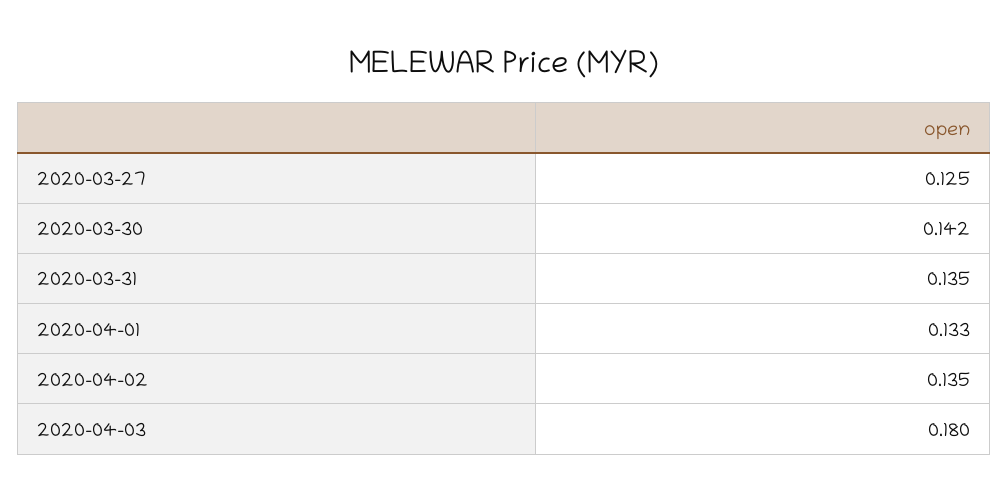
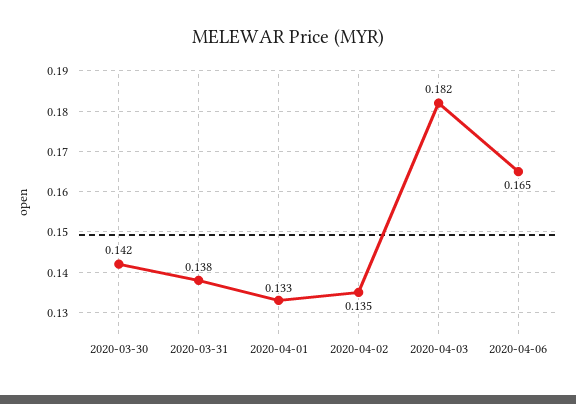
2020-03-27: 0.125 -> none
2020-03-31: 0.135 -> 0.138
2020-04-03: 0.18 -> 0.182
2020-04-06: none -> 0.165

